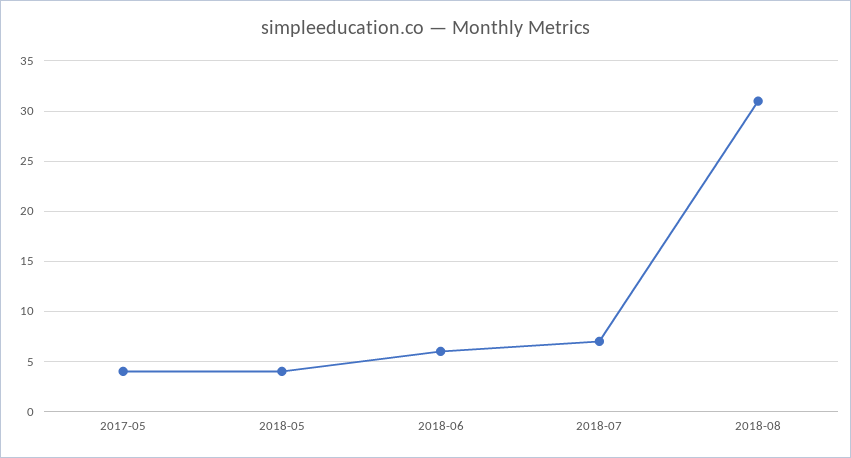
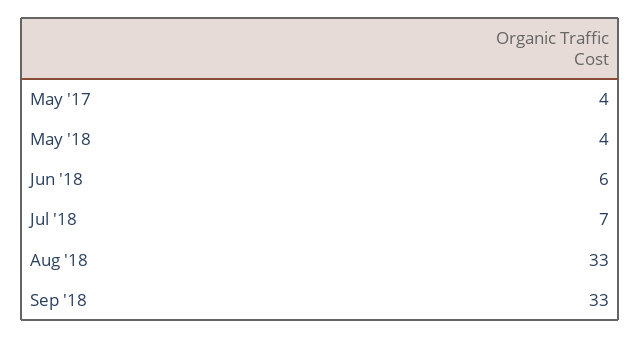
2018-08: 31 -> 33
Sep '18: none -> 33

